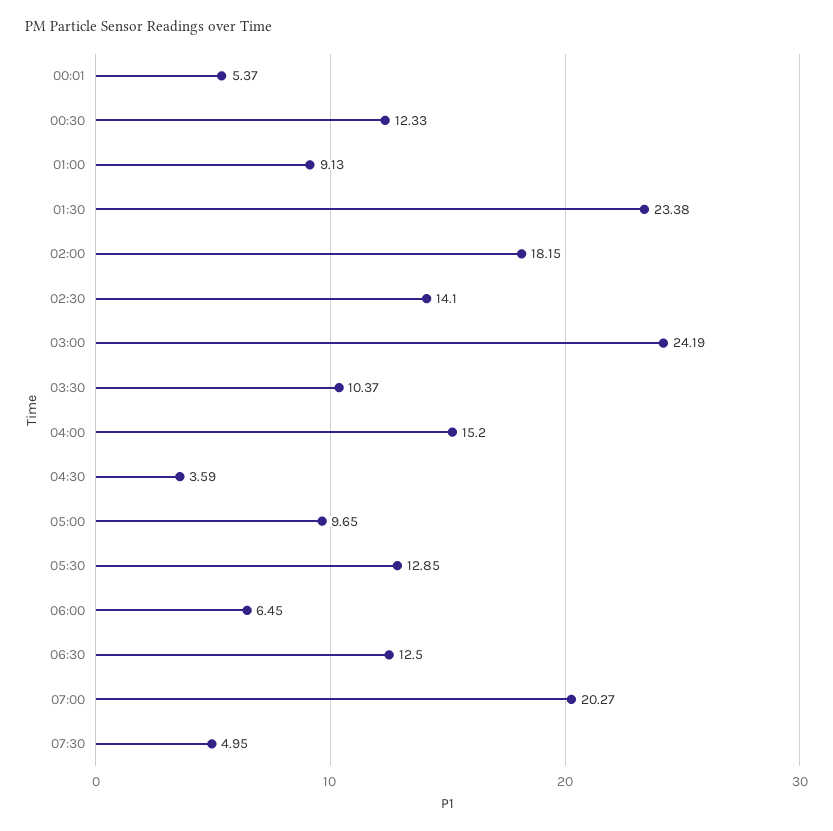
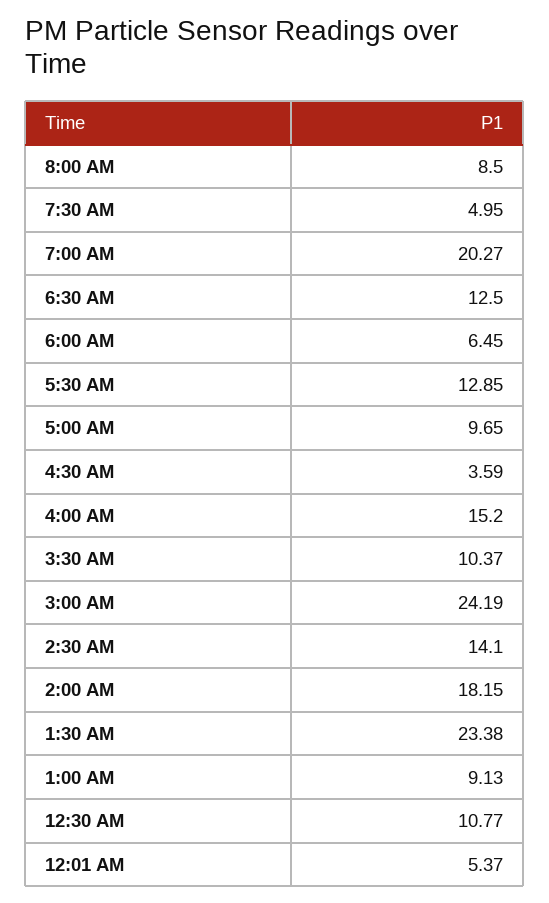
00:30: 12.33 -> 10.77
8:00 AM: none -> 8.5

